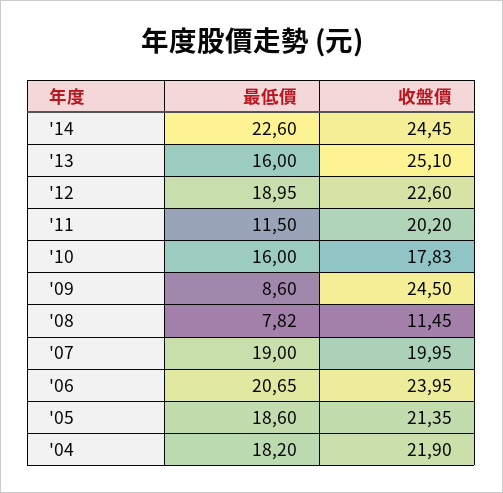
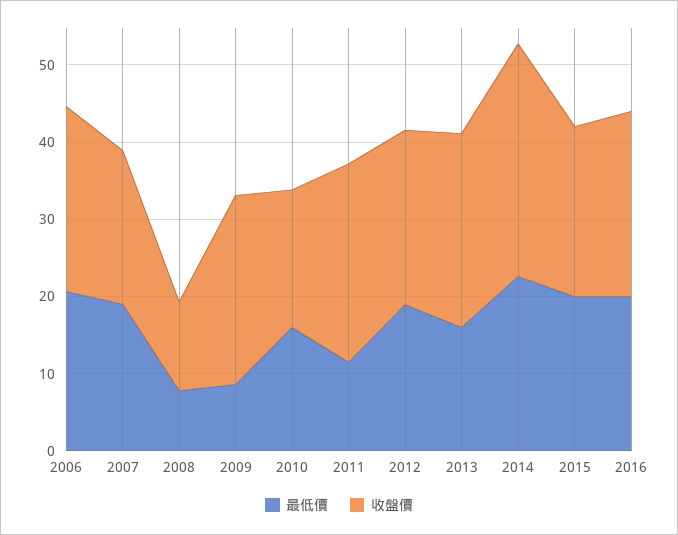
收盤價, '14: 24.45 -> 30
收盤價, '11: 20.2 -> 26
最低價, '05: 18.6 -> none
收盤價, '05: 21.35 -> none
最低價, '04: 18.2 -> none
收盤價, '04: 21.9 -> none
最低價, 2015: none -> 20
收盤價, 2015: none -> 22
最低價, 2016: none -> 20
收盤價, 2016: none -> 24

